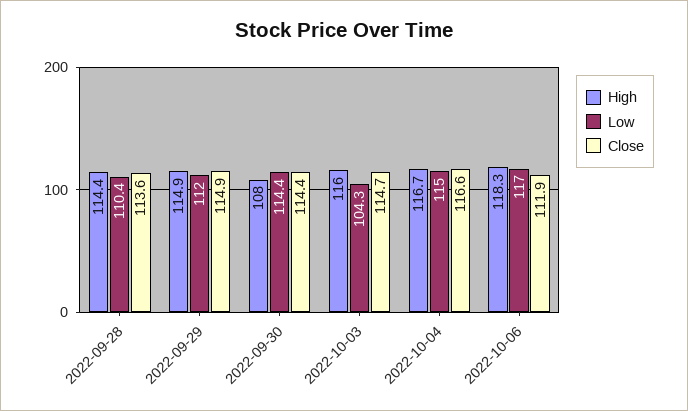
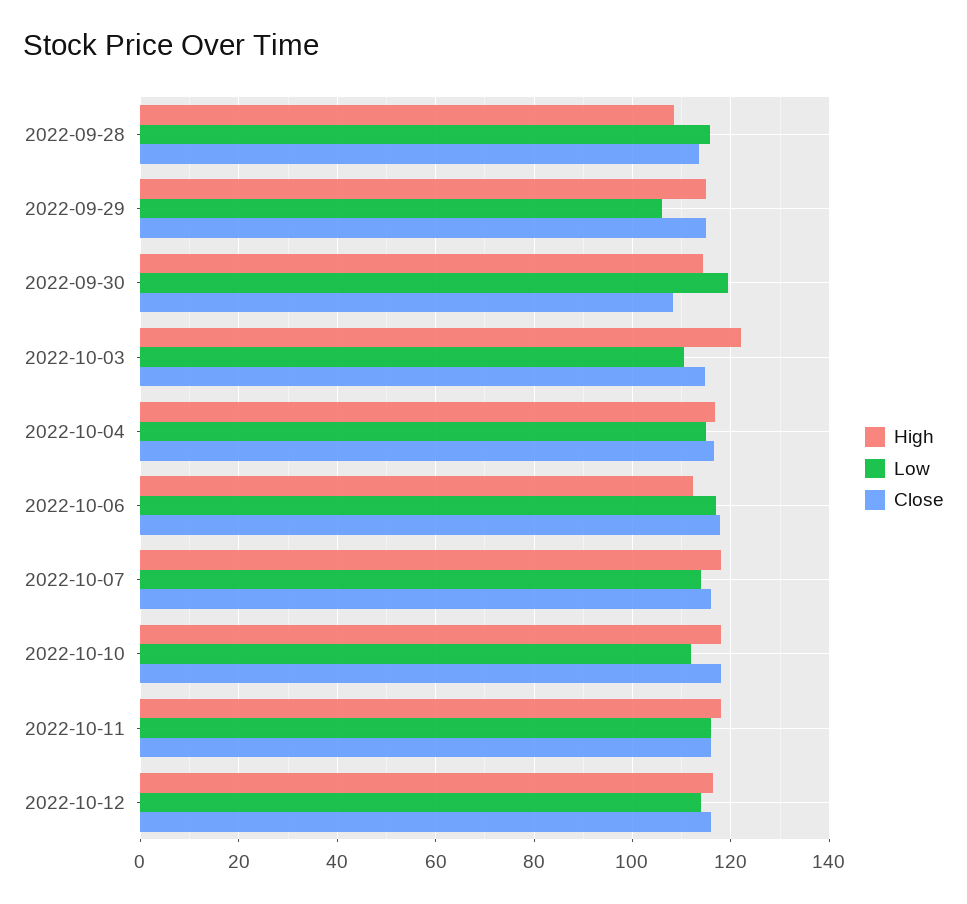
High, 2022-09-28: 114.4 -> 108
Low, 2022-09-28: 110.4 -> 116
Low, 2022-09-29: 112 -> 106
High, 2022-09-30: 108 -> 114
Low, 2022-09-30: 114.4 -> 120
Close, 2022-09-30: 114.4 -> 108
High, 2022-10-03: 116 -> 122
Low, 2022-10-03: 104.3 -> 110
High, 2022-10-06: 118.3 -> 112
Close, 2022-10-06: 111.9 -> 118
High, 2022-10-07: none -> 118
Low, 2022-10-07: none -> 114
Close, 2022-10-07: none -> 116
High, 2022-10-10: none -> 118
Low, 2022-10-10: none -> 112
Close, 2022-10-10: none -> 118
High, 2022-10-11: none -> 118
Low, 2022-10-11: none -> 116
Close, 2022-10-11: none -> 116
High, 2022-10-12: none -> 116
Low, 2022-10-12: none -> 114
Close, 2022-10-12: none -> 116

